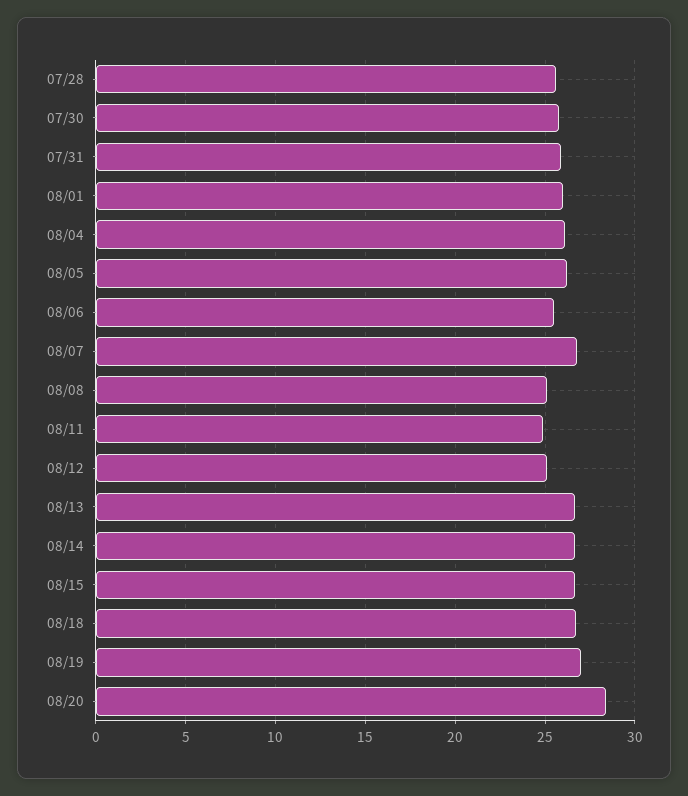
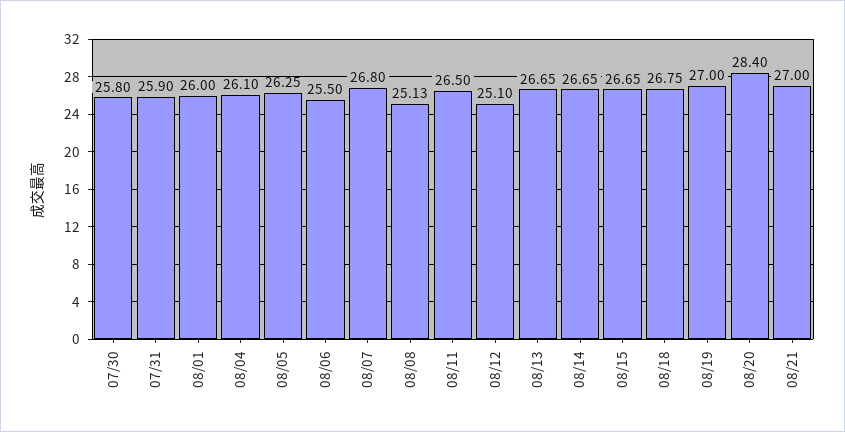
07/28: 25.5 -> none
08/11: 25 -> 26.5
08/21: none -> 27

